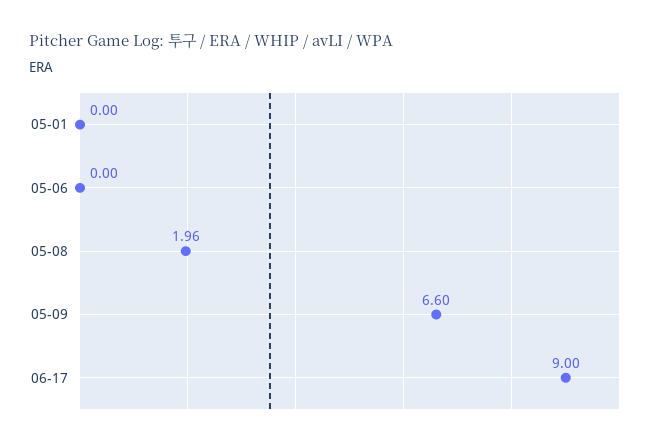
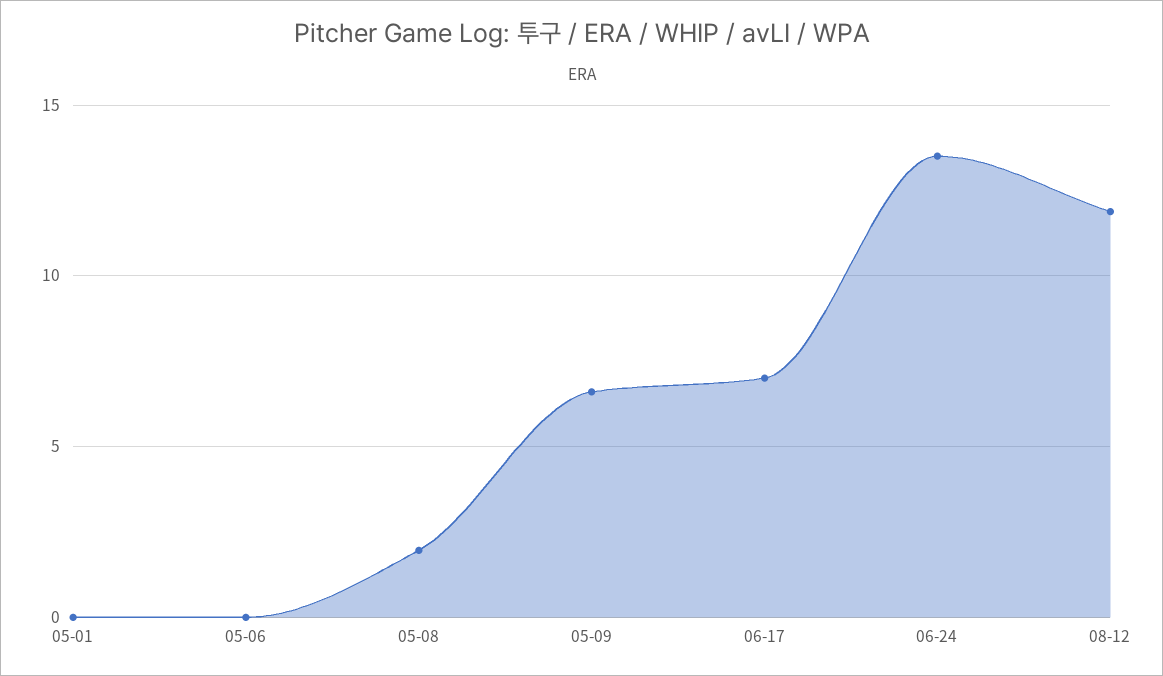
06-17: 9 -> 7
06-24: none -> 13.5
08-12: none -> 12

